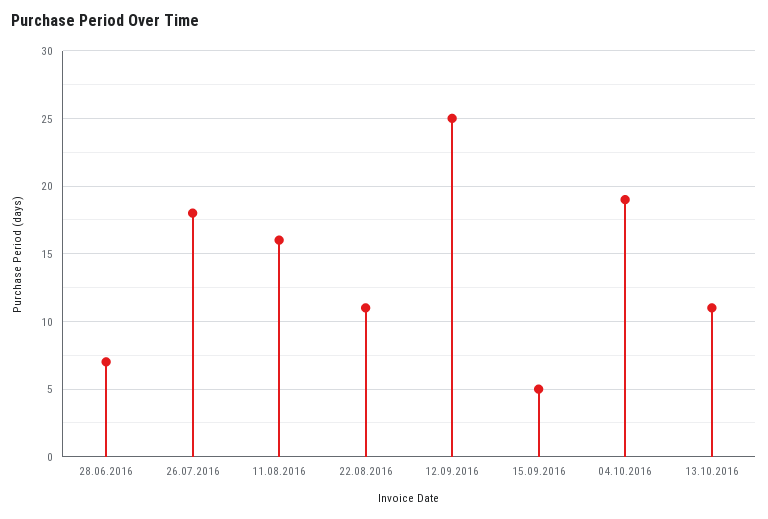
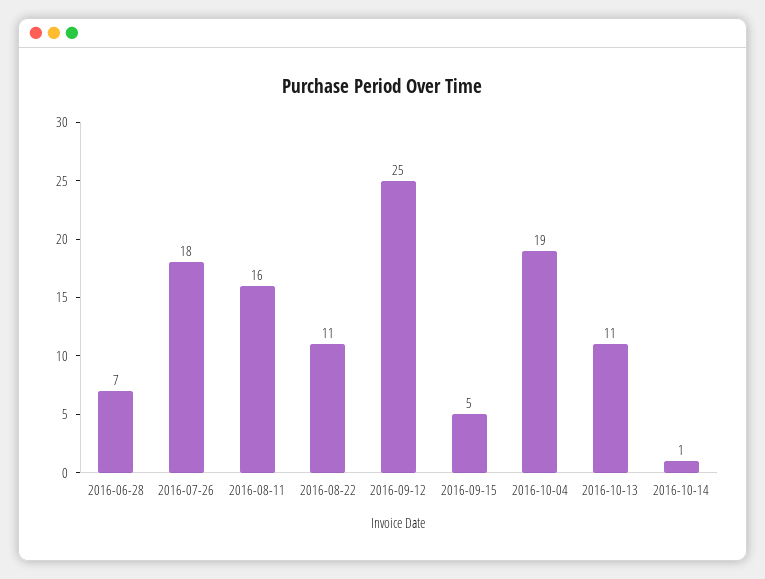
2016-10-14: none -> 1

